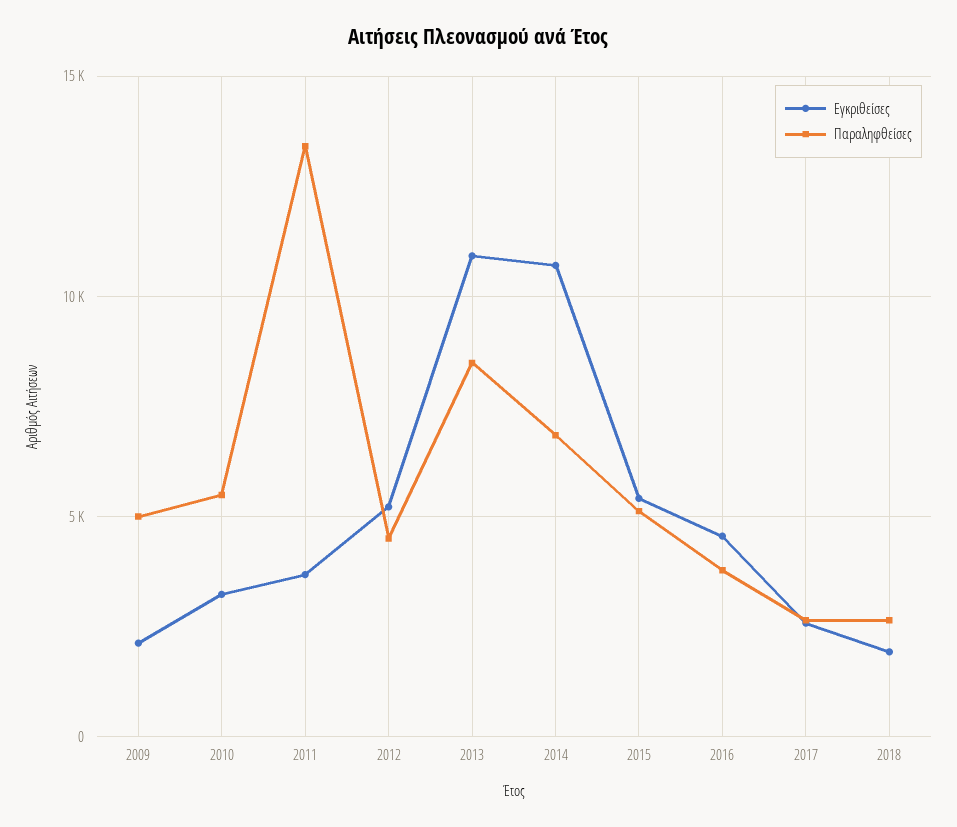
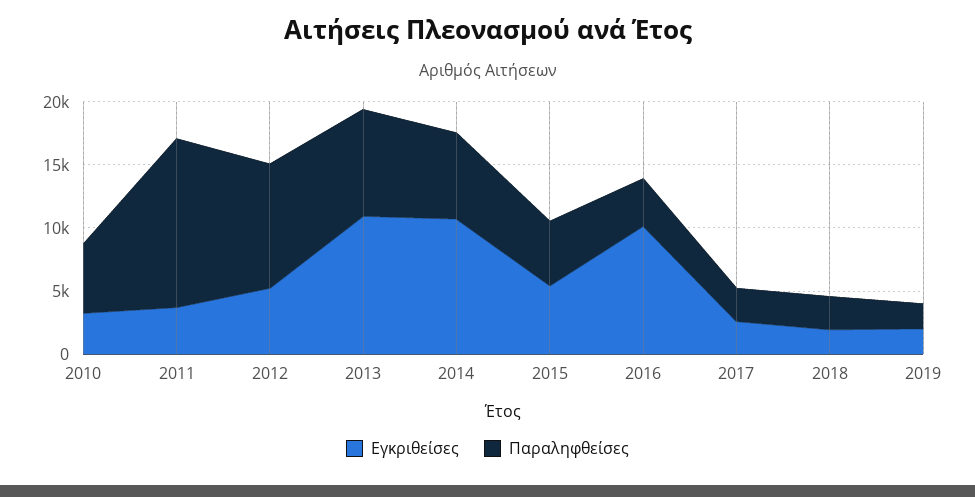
Εγκριθείσες, 2009: 2000 -> none
Παραληφθείσες, 2009: 5000 -> none
Παραληφθείσες, 2012: 4500 -> 10000
Εγκριθείσες, 2016: 4500 -> 10000
Εγκριθείσες, 2019: none -> 2000
Παραληφθείσες, 2019: none -> 2000

